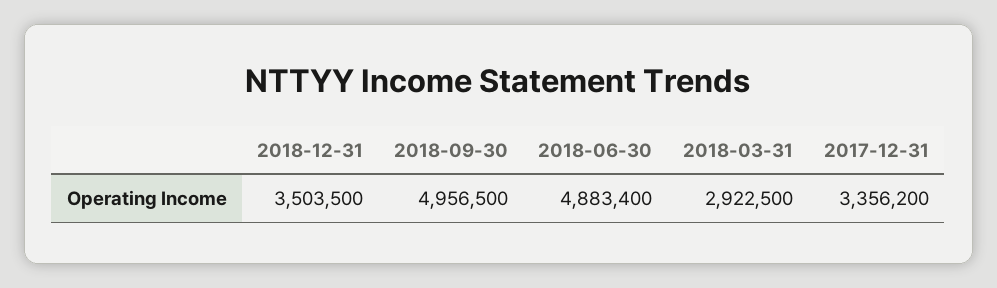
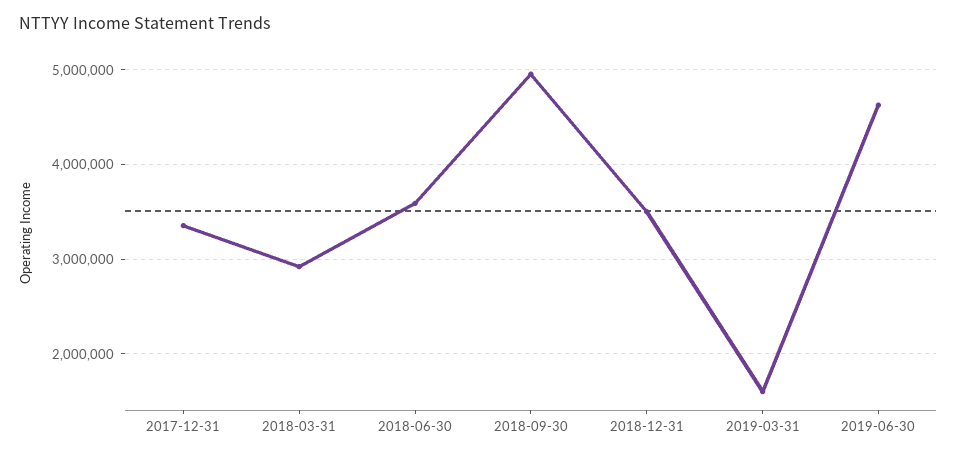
2018-06-30: 4883400 -> 3600000
2019-03-31: none -> 1600000
2019-06-30: none -> 4600000

